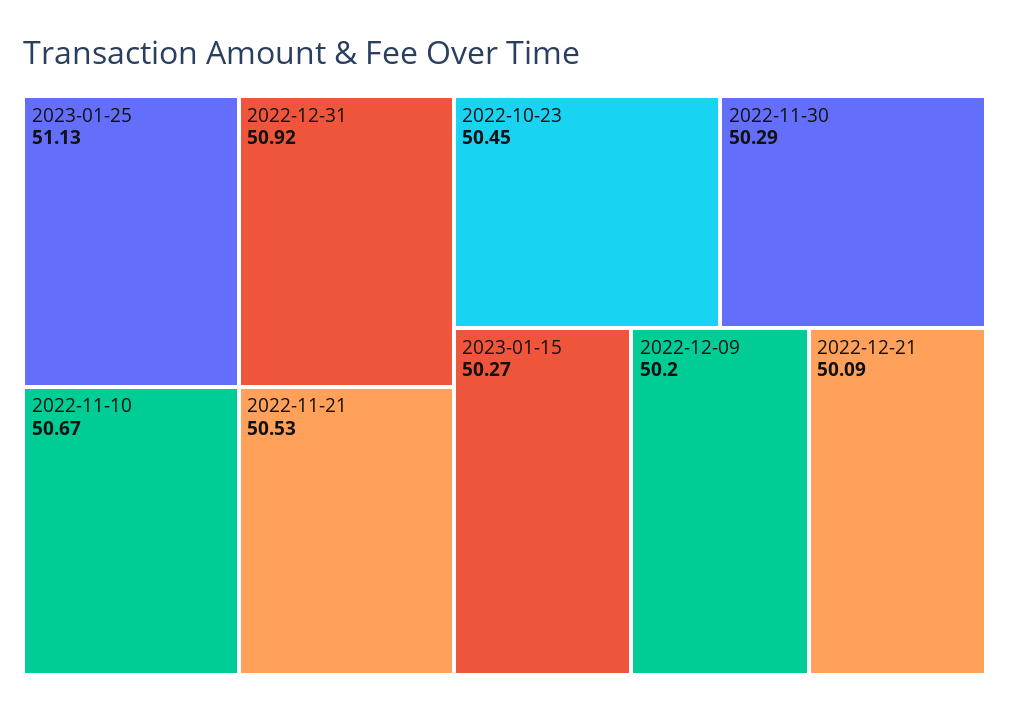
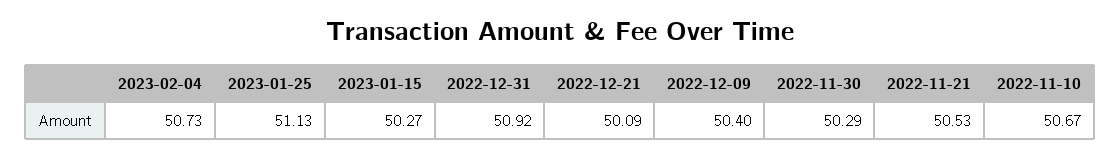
2022-10-23: 50.45 -> none
2022-12-09: 50.2 -> 50.4
2023-02-04: none -> 50.73

